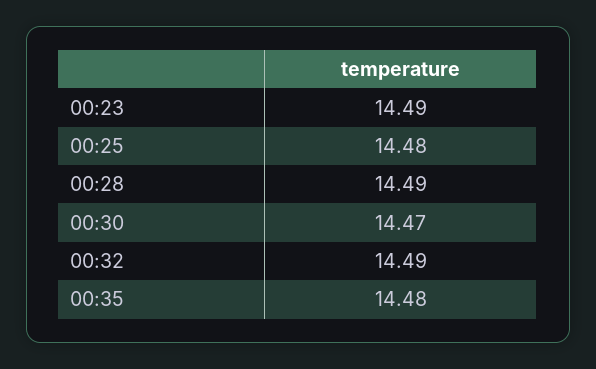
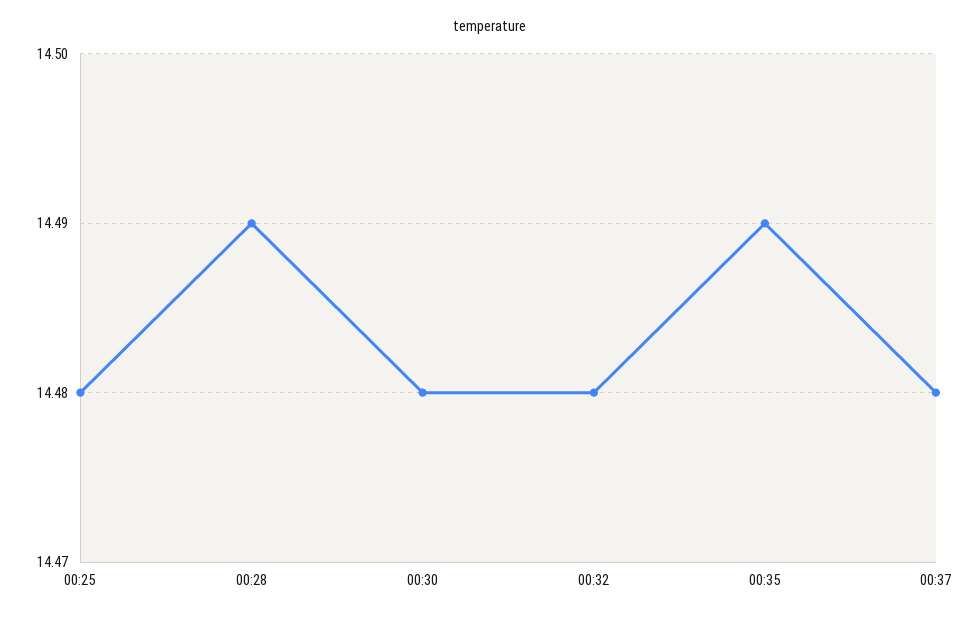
00:23: 14.49 -> none
00:30: 14.47 -> 14.48
00:32: 14.49 -> 14.48
00:35: 14.48 -> 14.49
00:37: none -> 14.48

